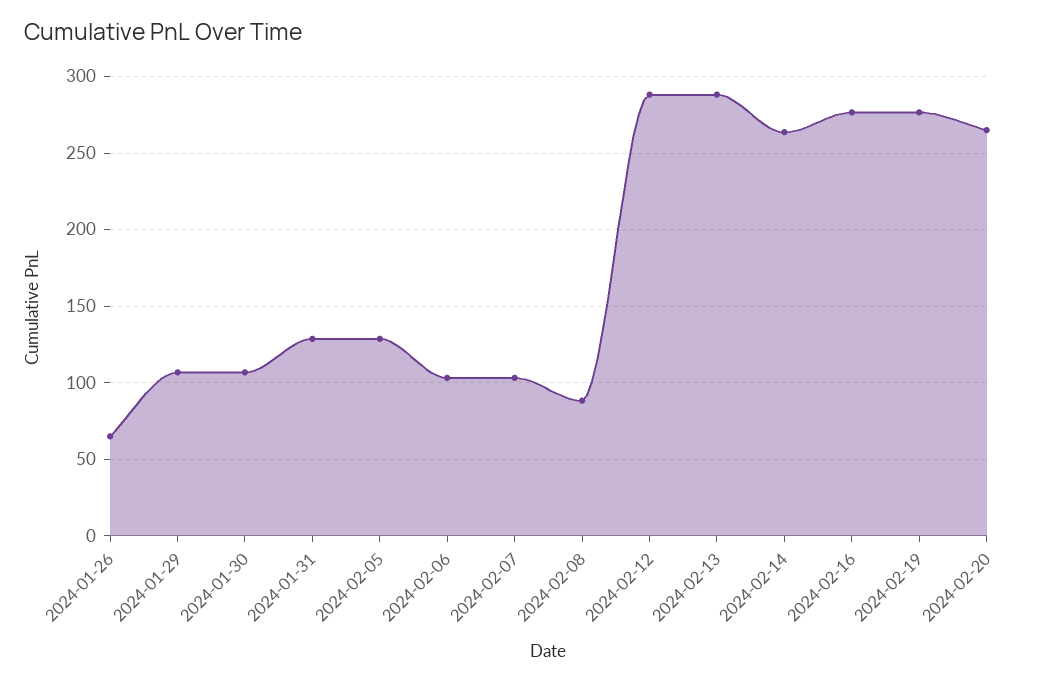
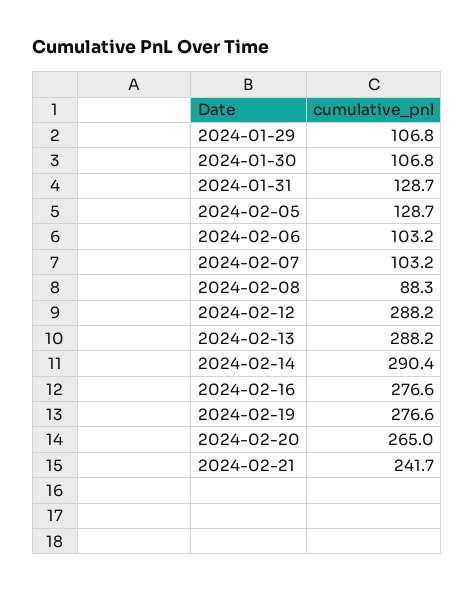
2024-01-26: 65 -> none
2024-02-14: 265 -> 290.4
2024-02-21: none -> 241.7

